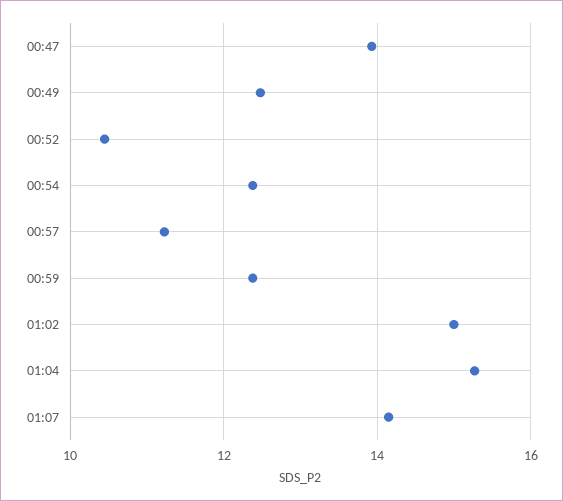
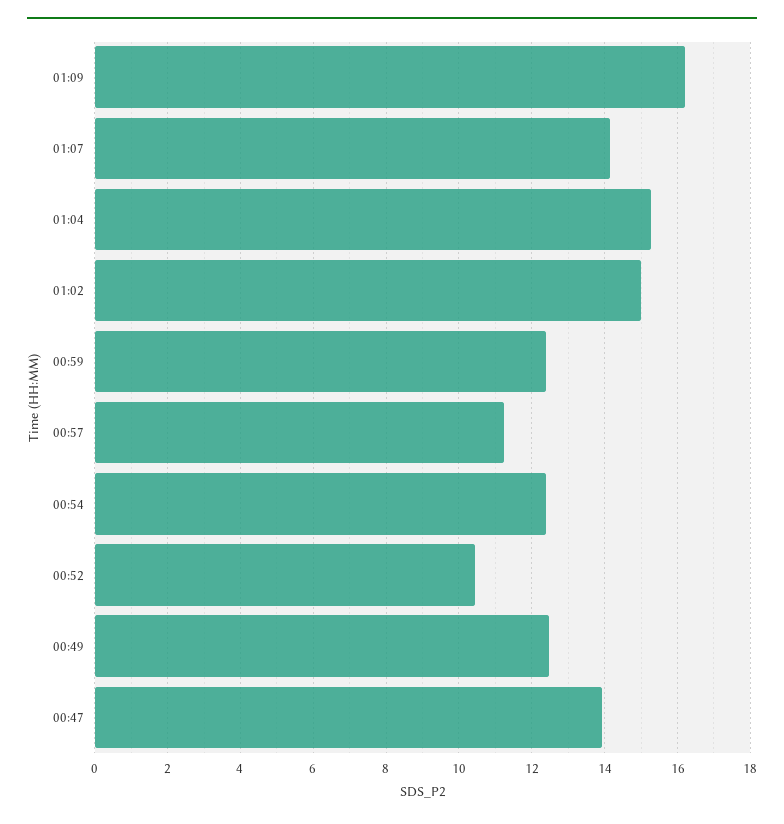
01:09: none -> 16.2

